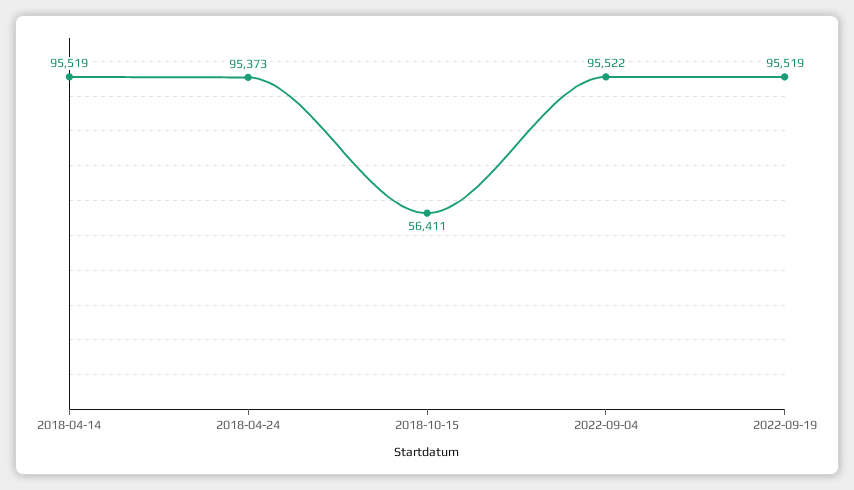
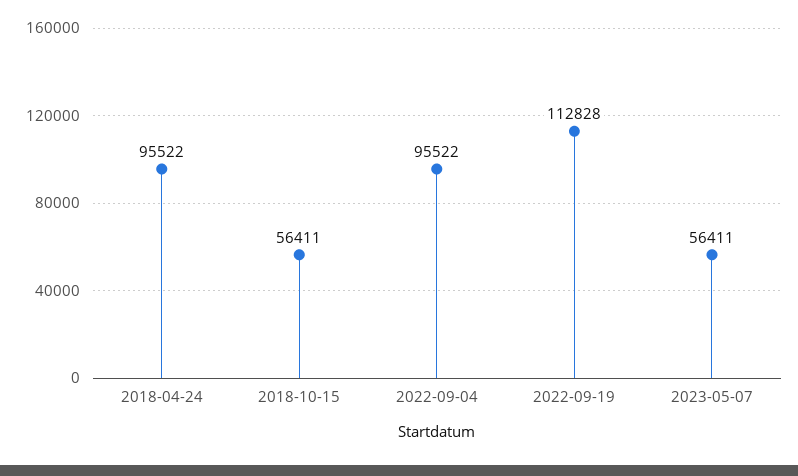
2018-04-14: 95519 -> none
2018-04-24: 95373 -> 95522
2022-09-19: 95519 -> 112828
2023-05-07: none -> 56411

